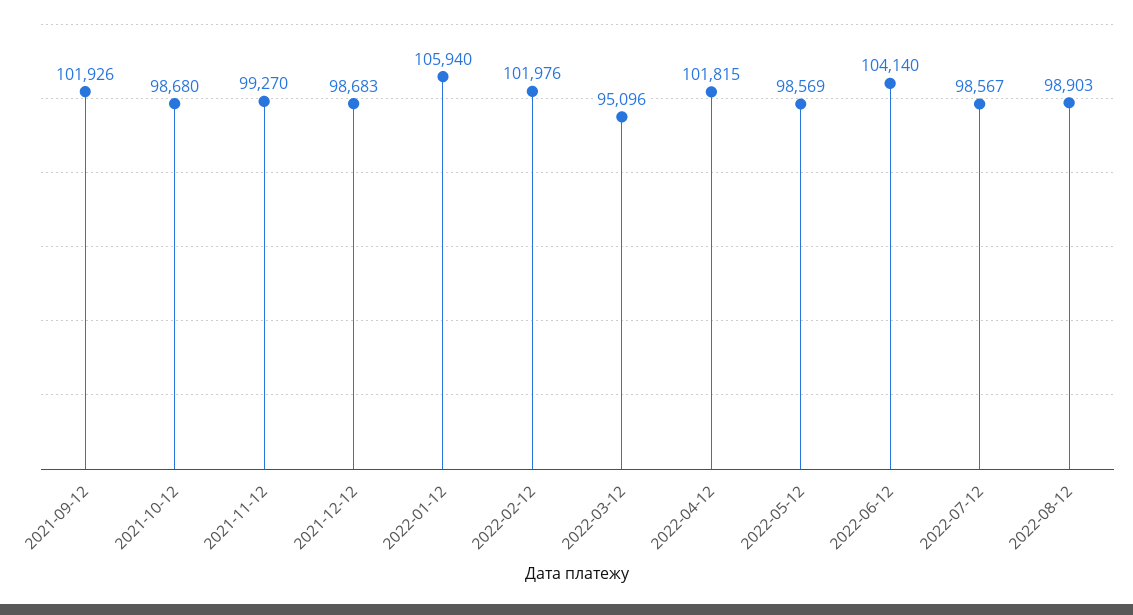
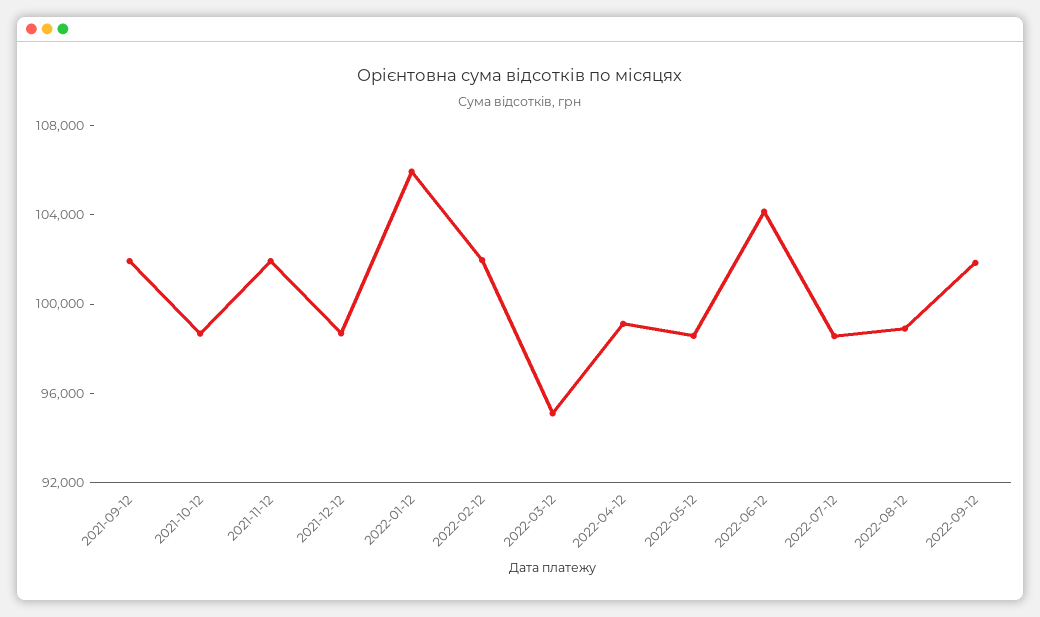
2021-11-12: 99270 -> 102000
2022-04-12: 101815 -> 99000
2022-09-12: none -> 102000

